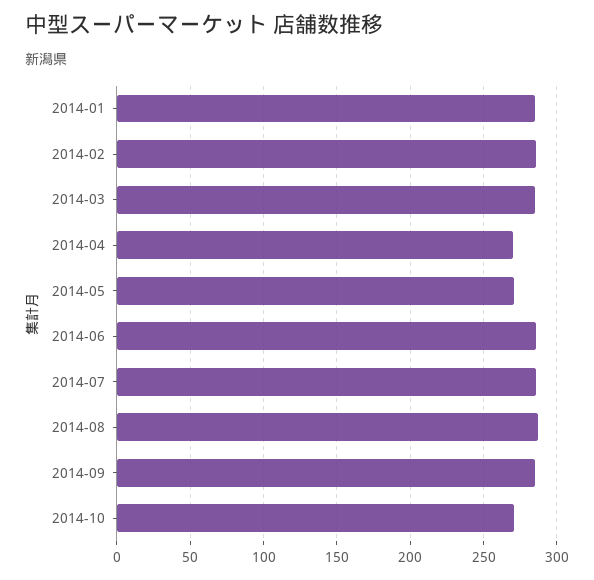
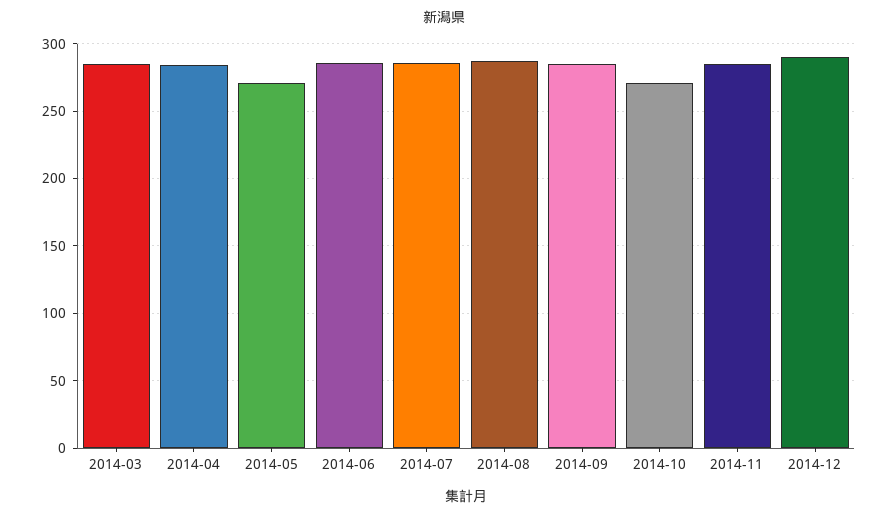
2014-01: 285 -> none
2014-02: 285 -> none
2014-04: 270 -> 285
2014-11: none -> 285
2014-12: none -> 290

